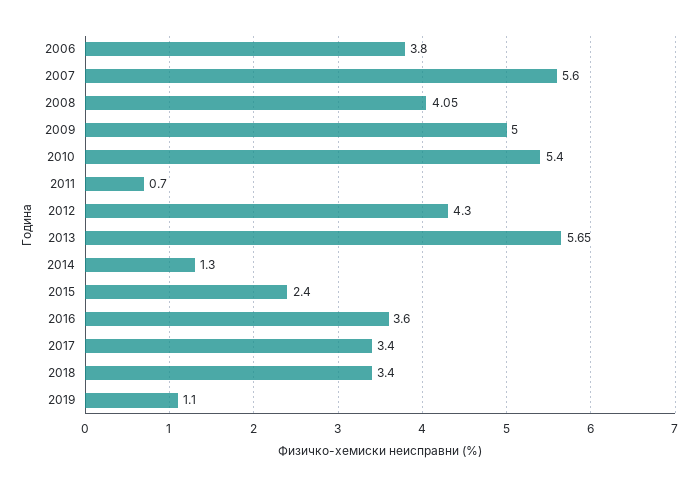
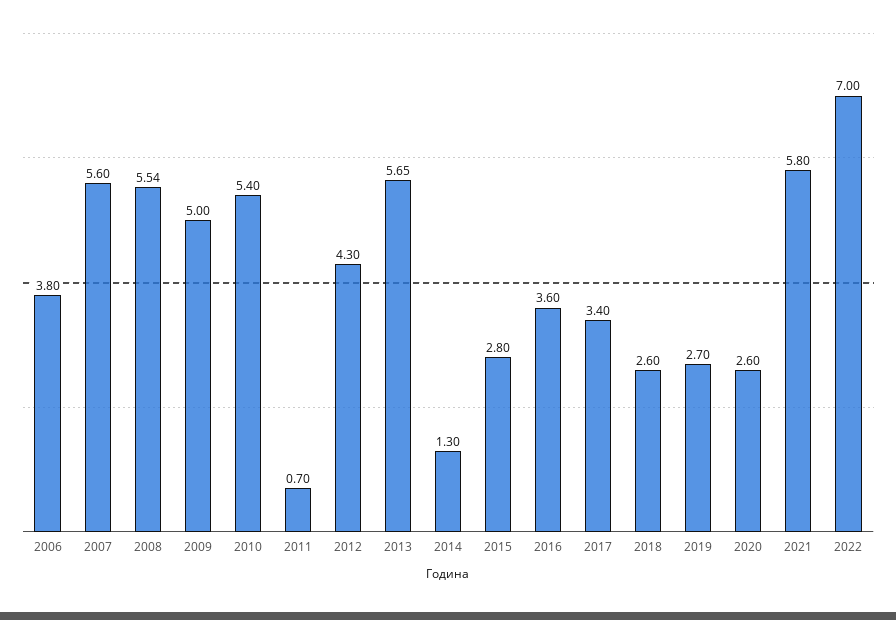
2008: 4.05 -> 5.54
2015: 2.4 -> 2.8
2018: 3.4 -> 2.6
2019: 1.1 -> 2.7
2020: none -> 2.6
2021: none -> 5.8
2022: none -> 7

